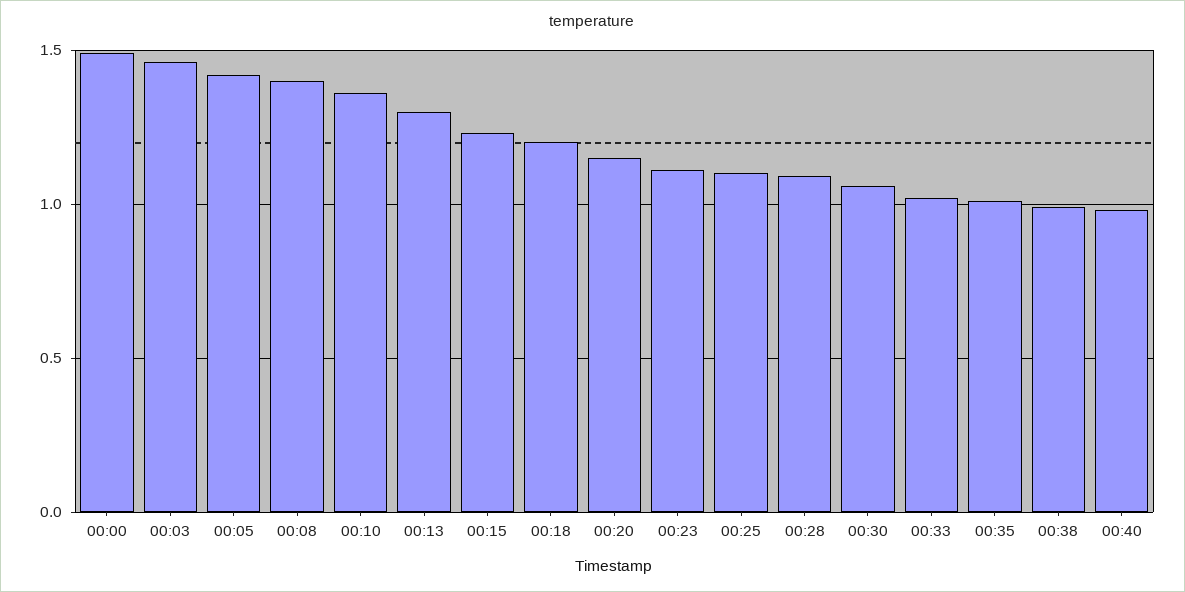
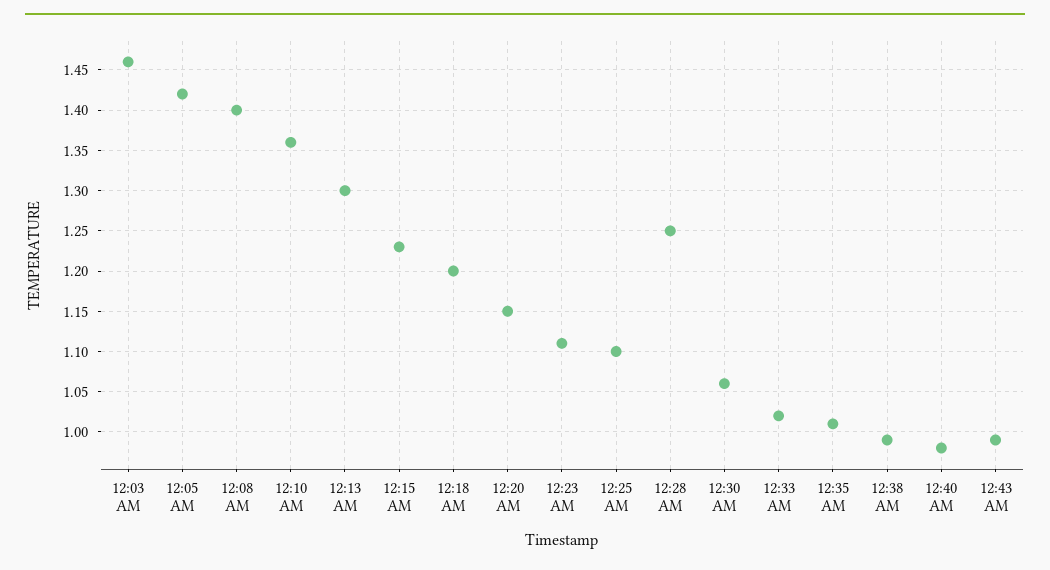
00:00: 1.5 -> none
00:28: 1.1 -> 1.25
12:43 AM: none -> 0.99

